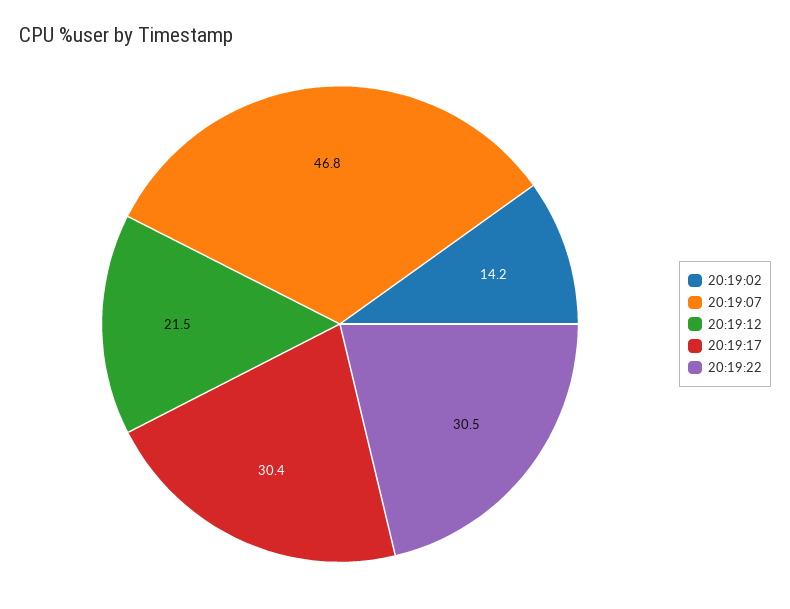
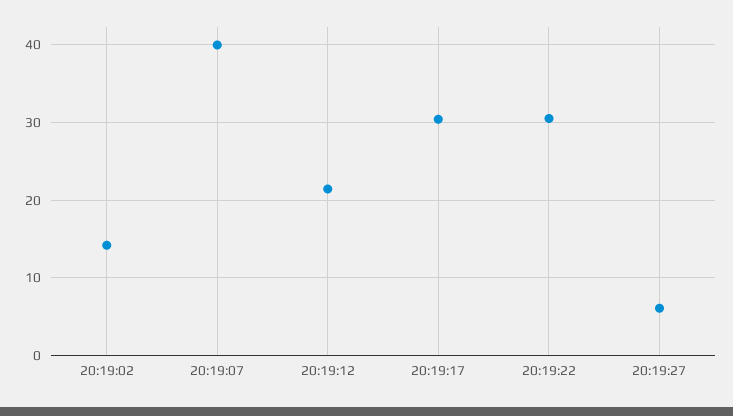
20:19:07: 46.8 -> 40
20:19:27: none -> 6

